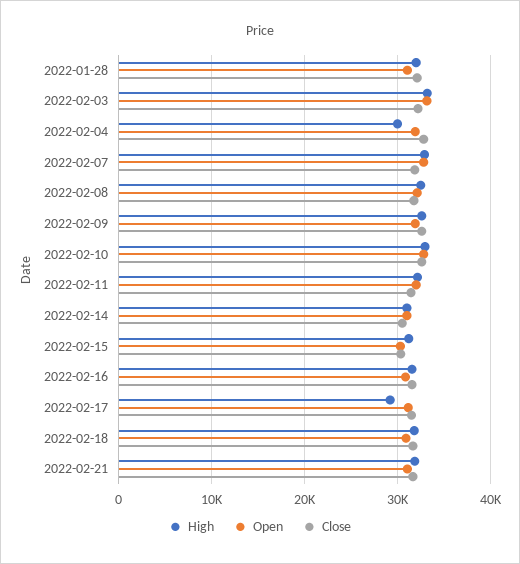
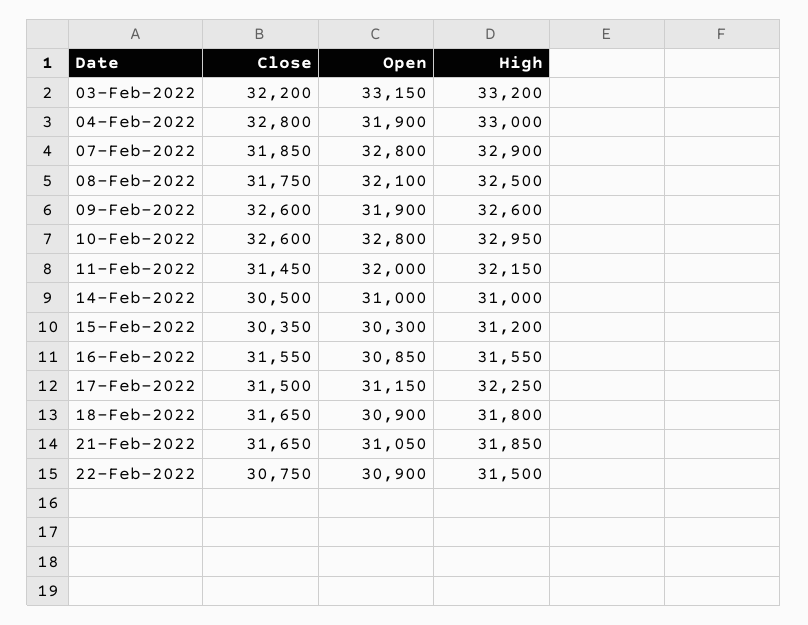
High, 2022-01-28: 32000 -> none
Open, 2022-01-28: 31000 -> none
Close, 2022-01-28: 32000 -> none
High, 2022-02-04: 30000 -> 33000
High, 2022-02-17: 29000 -> 32250
Close, 22-Feb-2022: none -> 30750
Open, 22-Feb-2022: none -> 30900
High, 22-Feb-2022: none -> 31500

